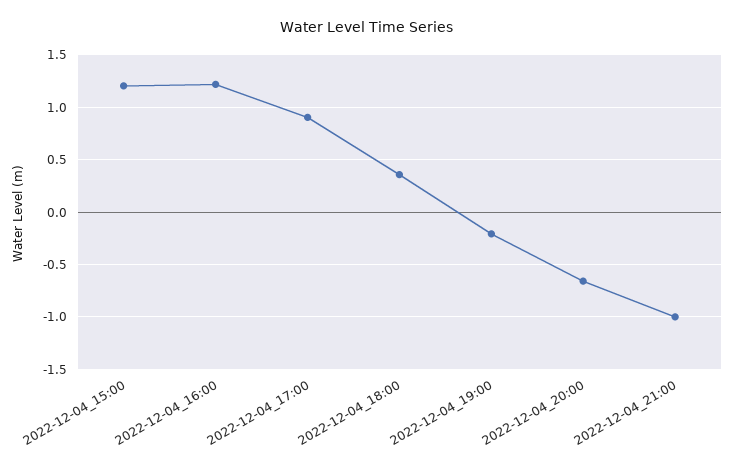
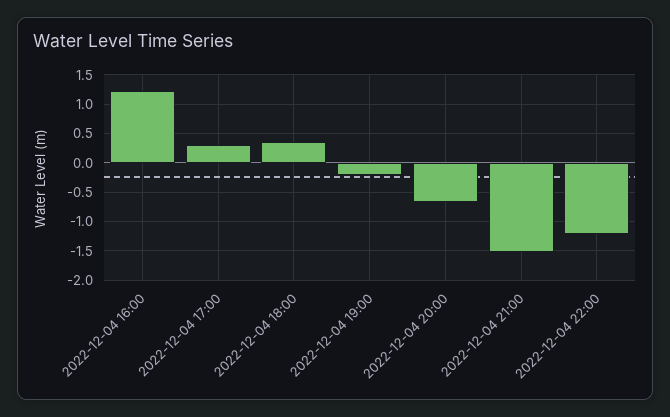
2022-12-04_15:00: 1.2 -> none
2022-12-04_17:00: 0.9 -> 0.25
2022-12-04_21:00: -1 -> -1.5
2022-12-04 22:00: none -> -1.25

